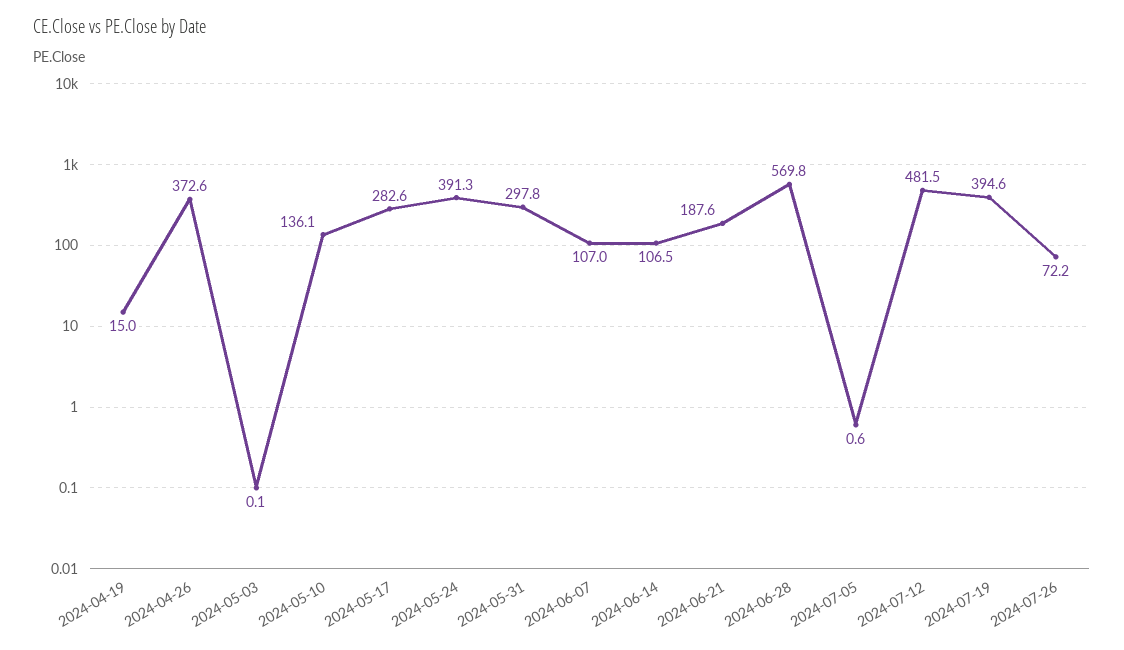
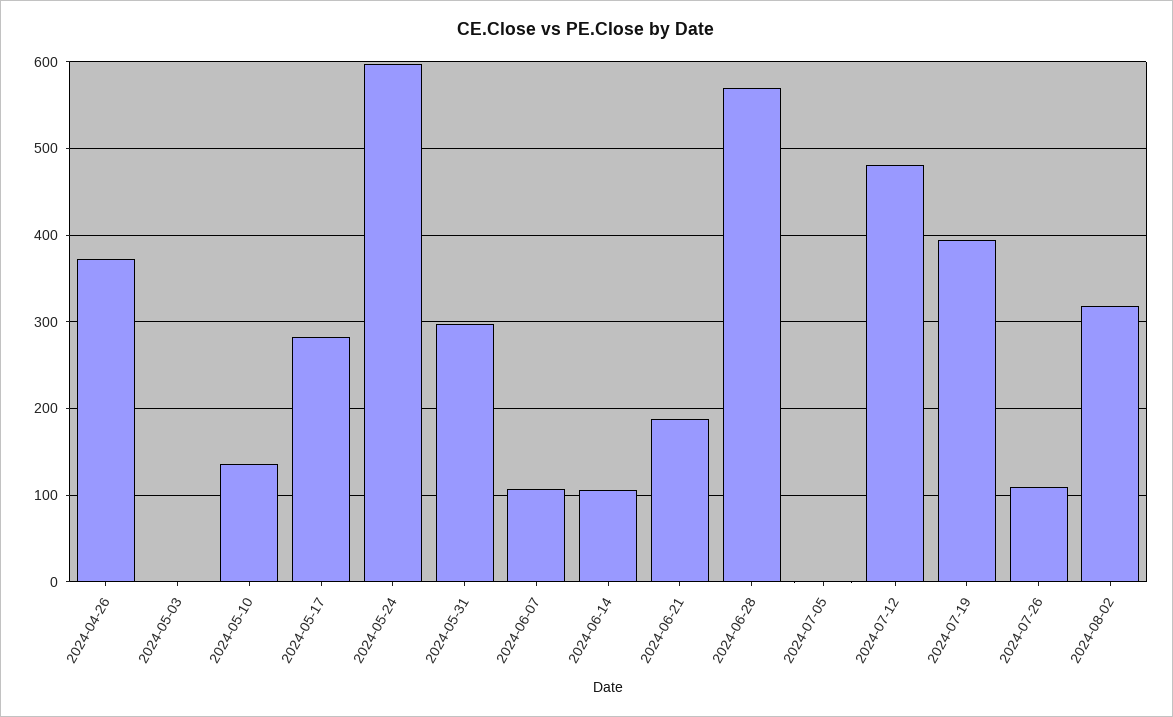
2024-04-19: 15 -> none
2024-05-24: 391.3 -> 600
2024-07-26: 72.2 -> 110
2024-08-02: none -> 320

